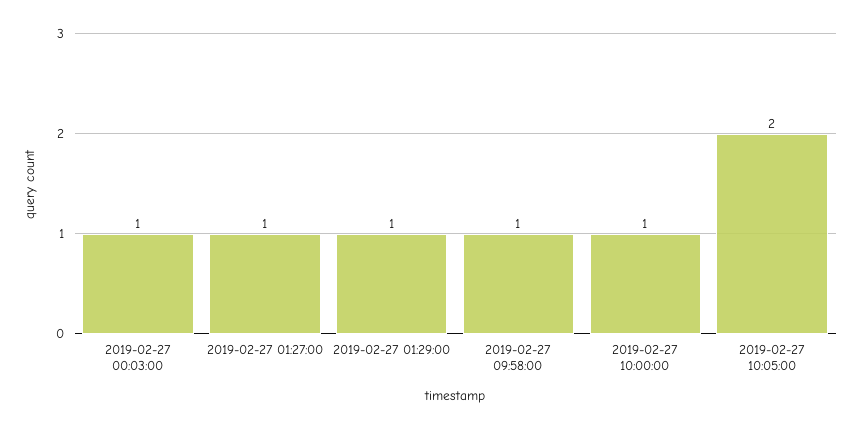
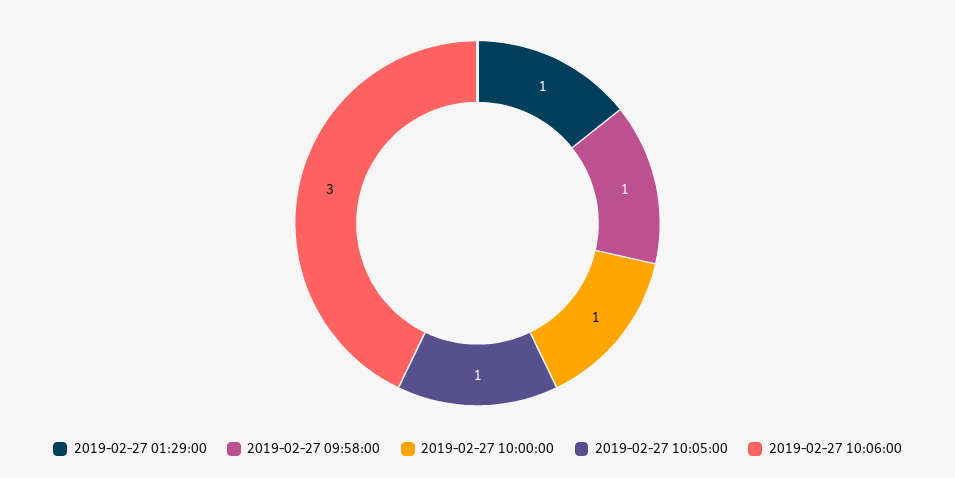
2019-02-27 00:03:00: 1 -> none
2019-02-27 01:27:00: 1 -> none
2019-02-27 10:05:00: 2 -> 1
2019-02-27 10:06:00: none -> 3

